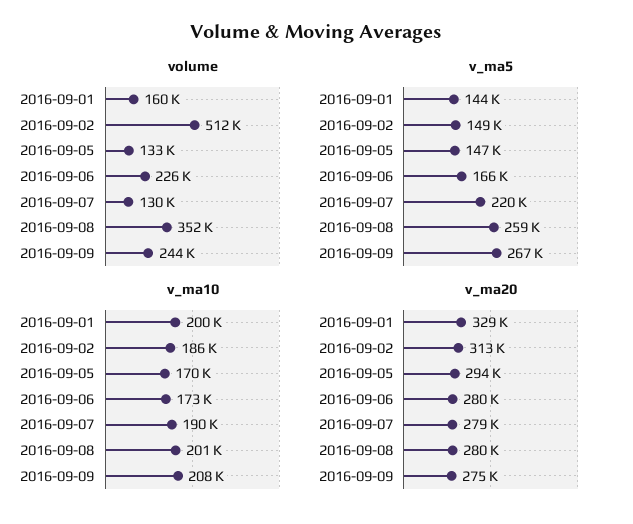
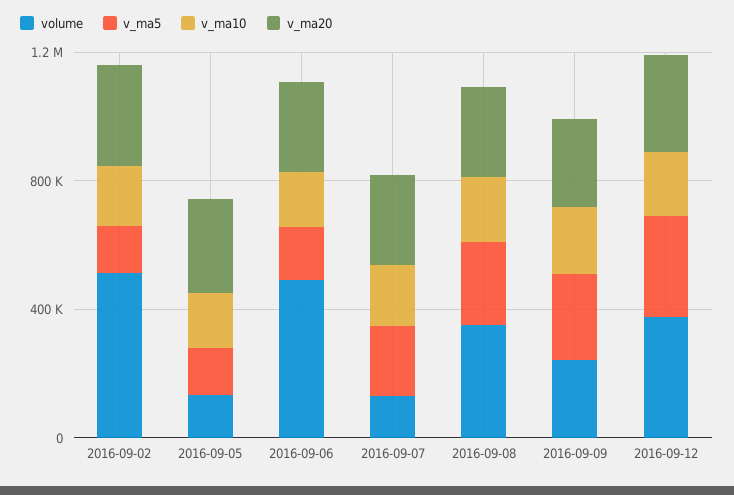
volume, 2016-09-01: 160000 -> none
volume, 2016-09-06: 226000 -> 500000
v_ma5, 2016-09-01: 144000 -> none
v_ma10, 2016-09-01: 200000 -> none
v_ma20, 2016-09-01: 329000 -> none
volume, 2016-09-12: none -> 400000
v_ma5, 2016-09-12: none -> 300000
v_ma10, 2016-09-12: none -> 200000
v_ma20, 2016-09-12: none -> 300000

